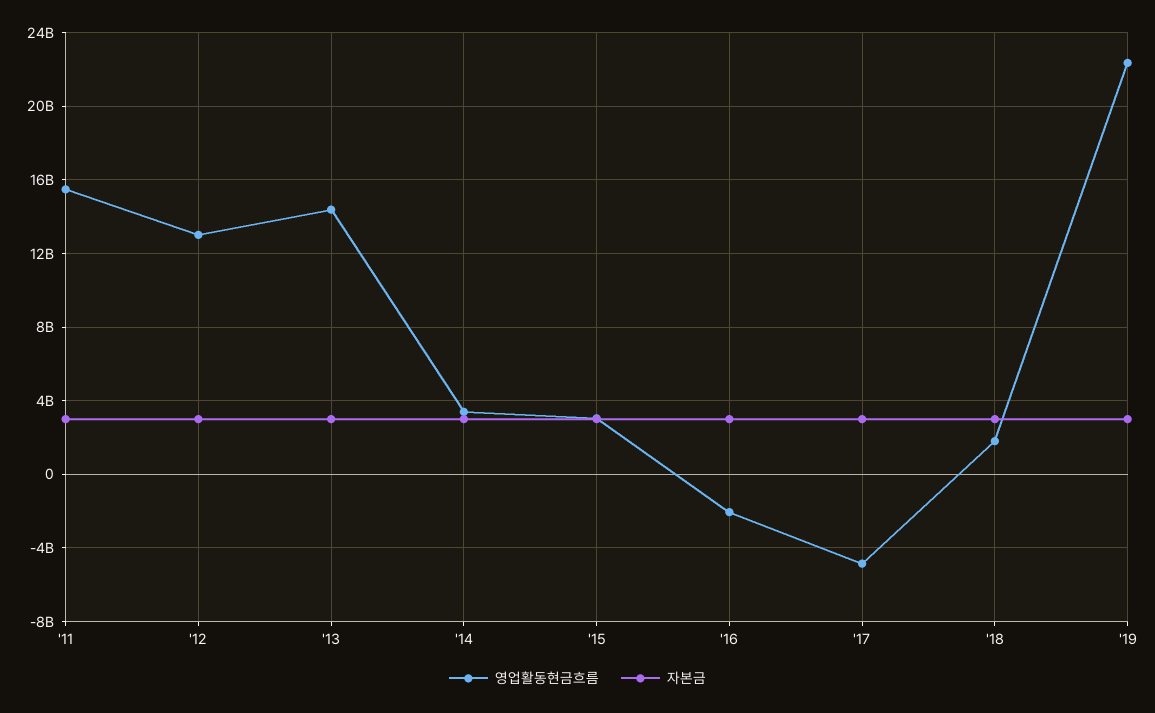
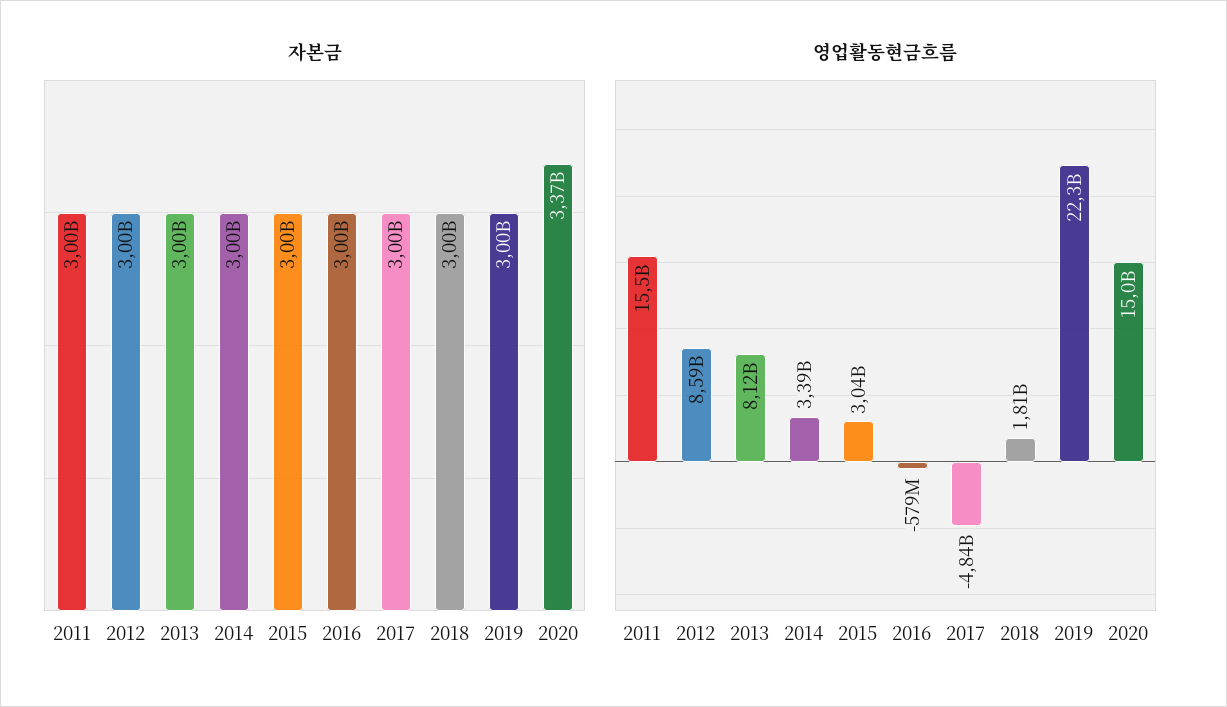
영업활동현금흐름, '12: 13000000000 -> 8590000000
영업활동현금흐름, '13: 14500000000 -> 8120000000
영업활동현금흐름, '16: -2000000000 -> -579000000
자본금, 2020: none -> 3370000000
영업활동현금흐름, 2020: none -> 15000000000

